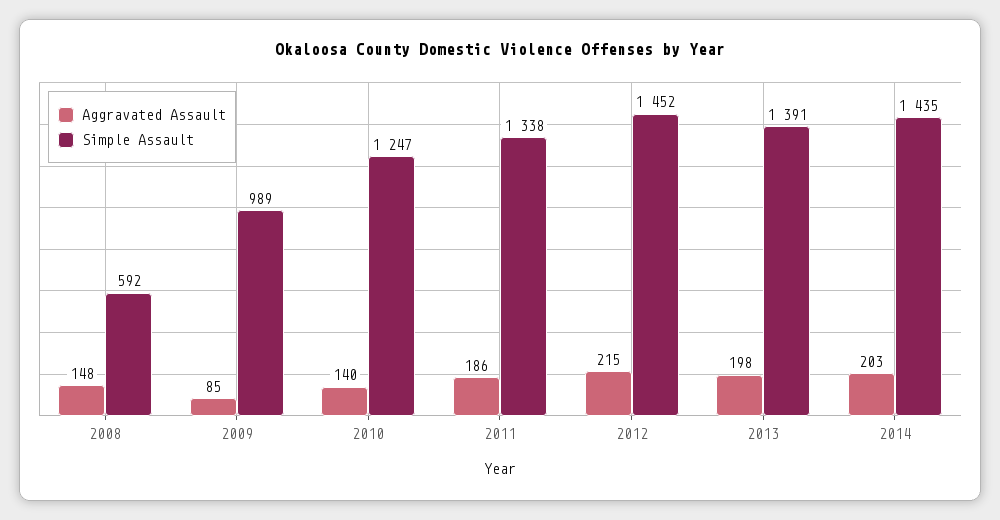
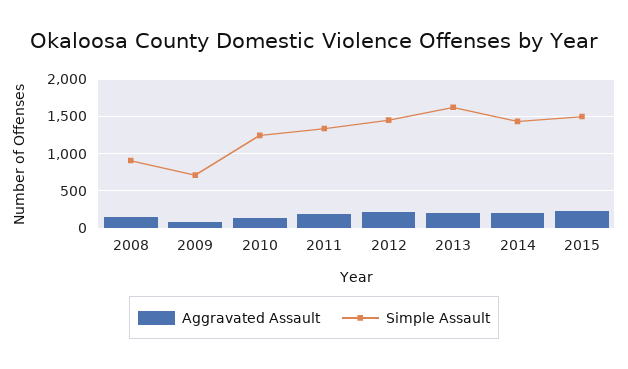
Simple Assault, 2008: 592 -> 900
Simple Assault, 2009: 989 -> 700
Simple Assault, 2013: 1391 -> 1600
Aggravated Assault, 2015: none -> 200
Simple Assault, 2015: none -> 1500

